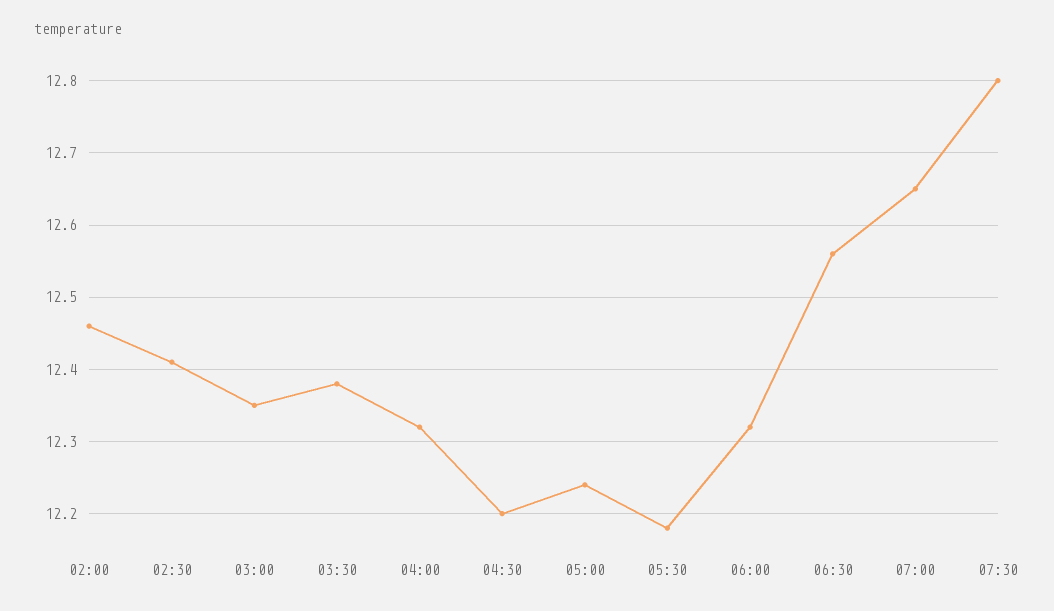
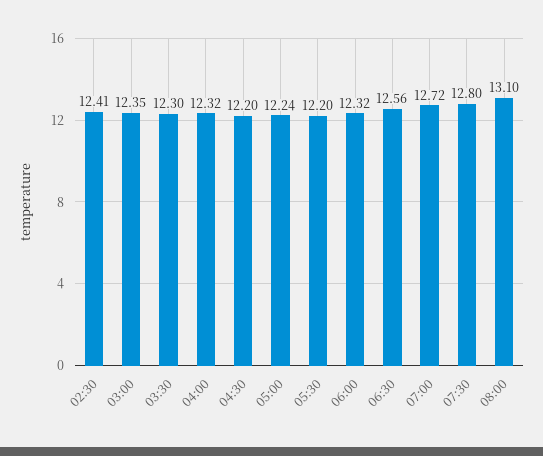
02:00: 12.46 -> none
03:30: 12.38 -> 12.3
05:30: 12.18 -> 12.2
07:00: 12.65 -> 12.72
08:00: none -> 13.1

